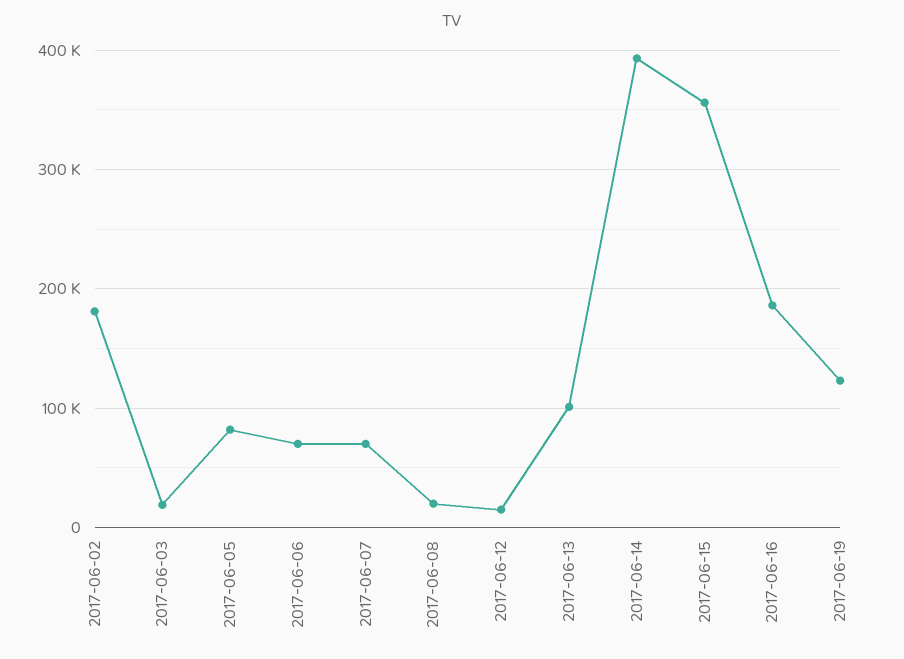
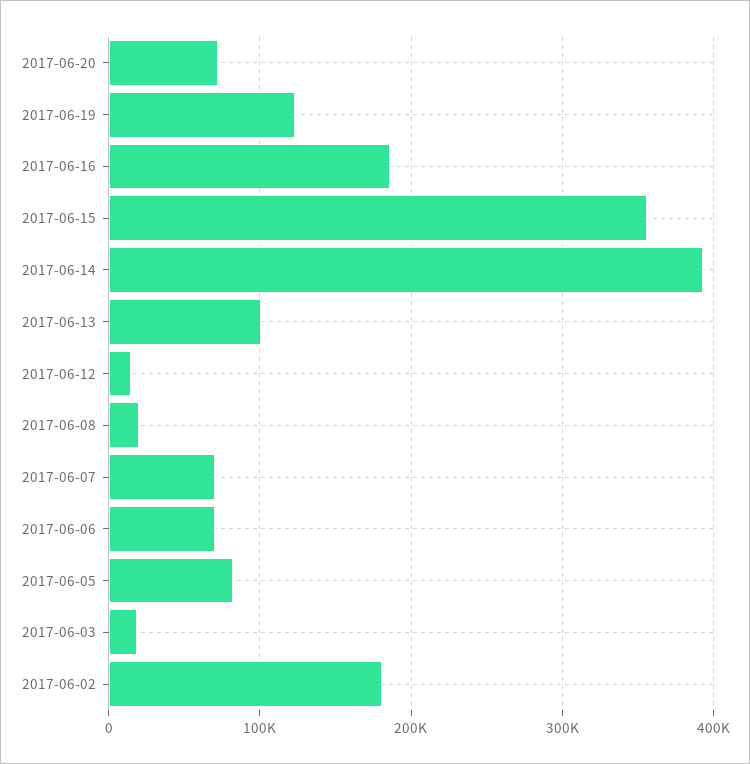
2017-06-20: none -> 70000

